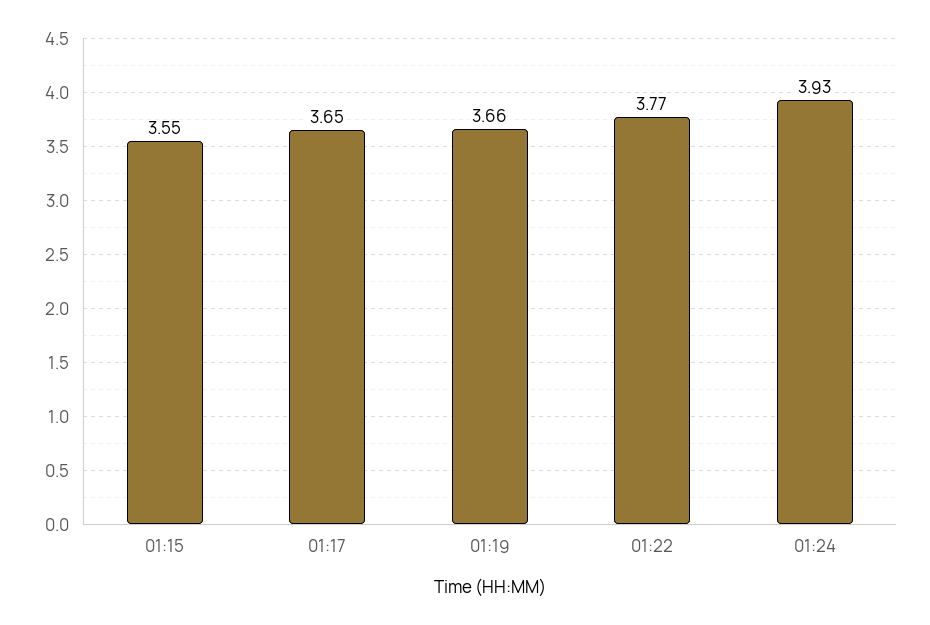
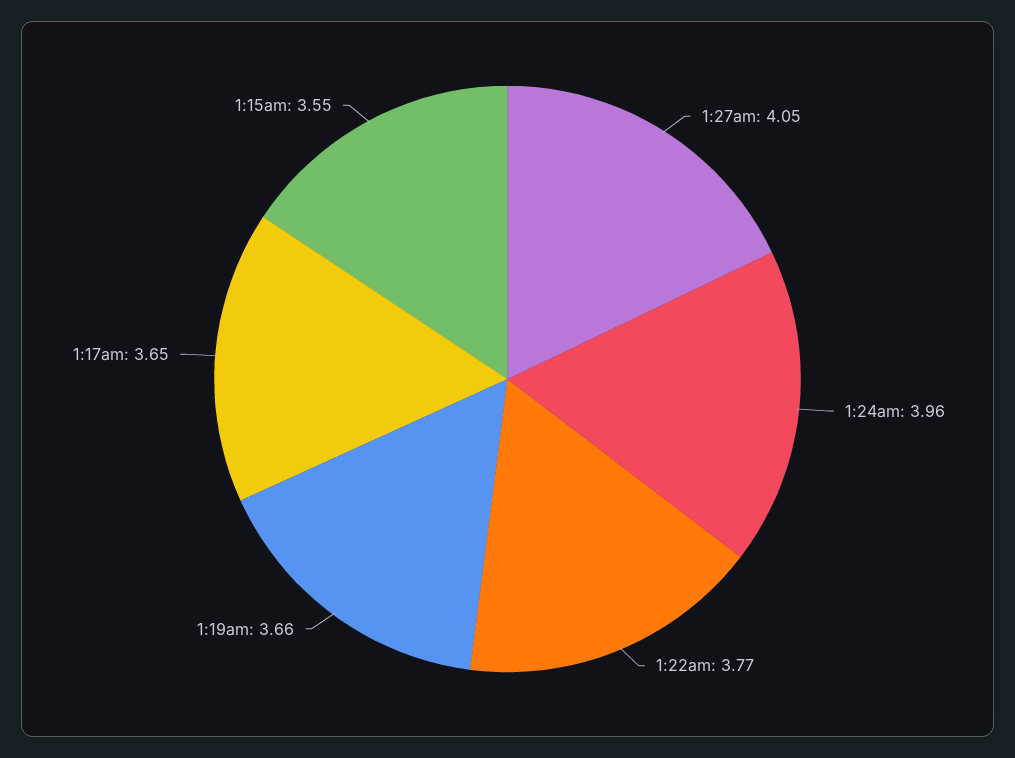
01:24: 3.93 -> 3.96
1:27am: none -> 4.05

